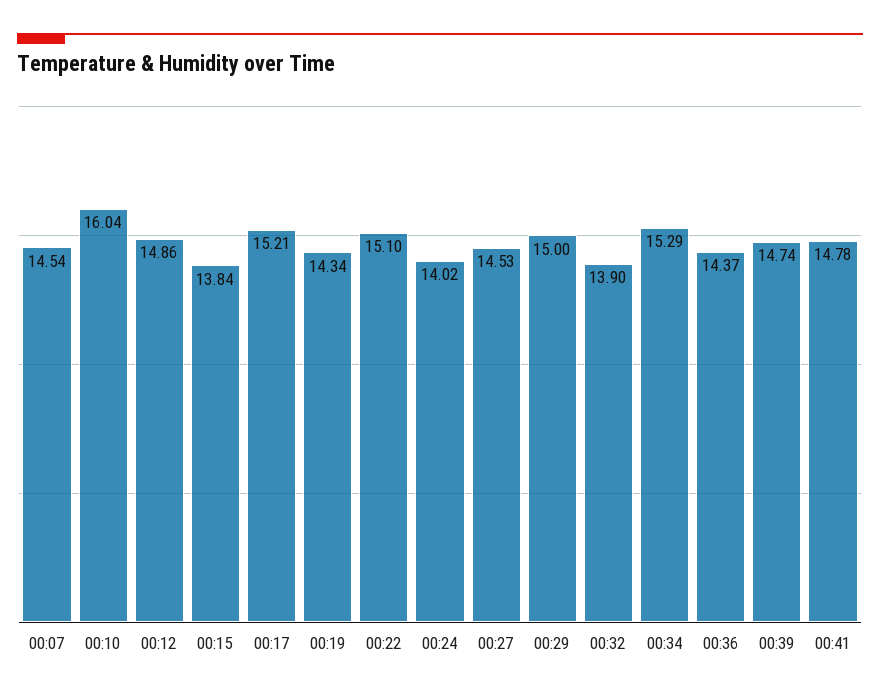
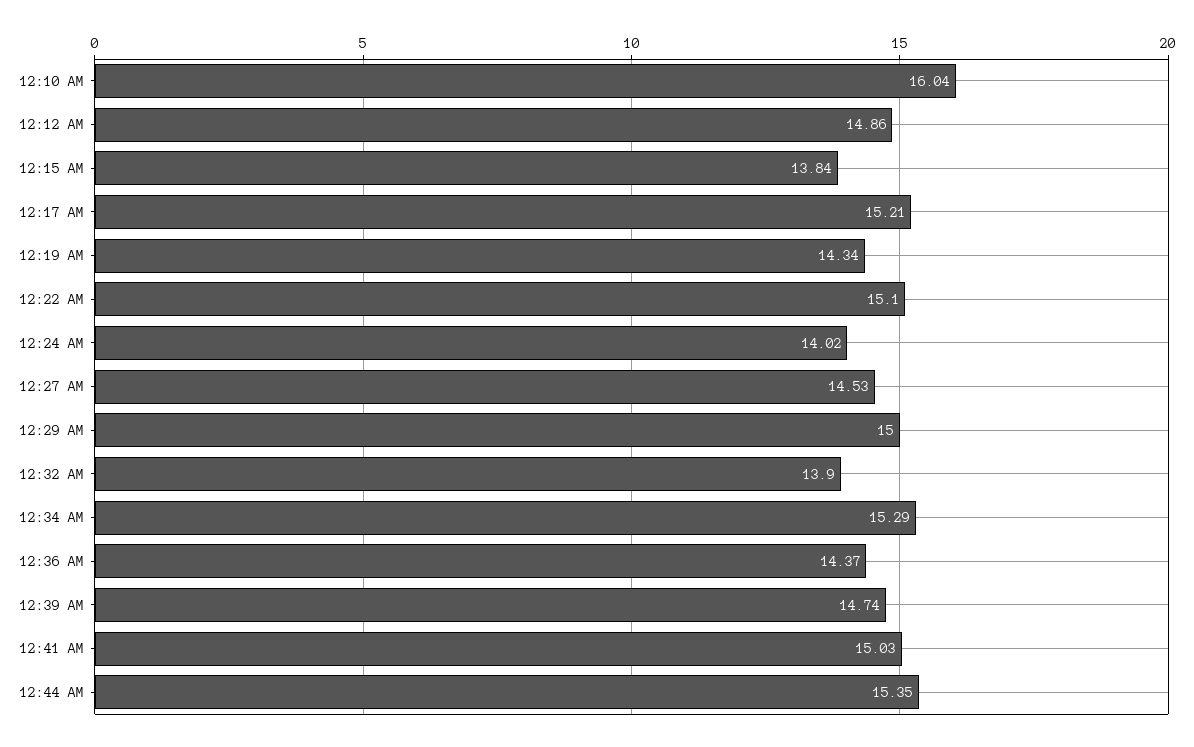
00:07: 14.54 -> none
00:41: 14.78 -> 15.03
12:44 AM: none -> 15.35

